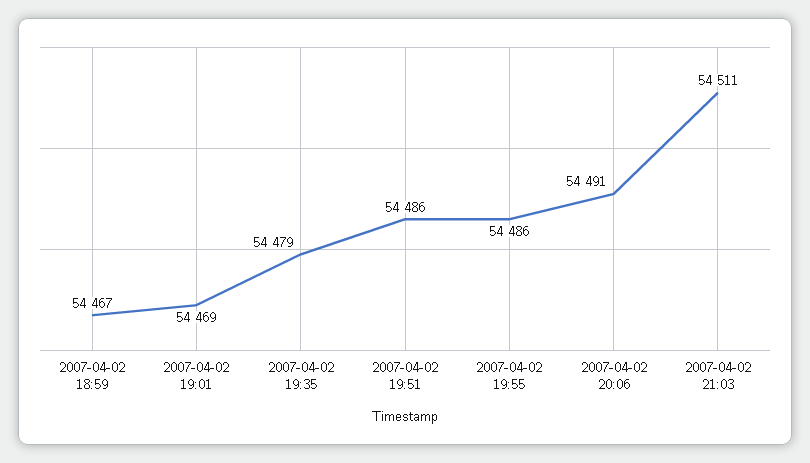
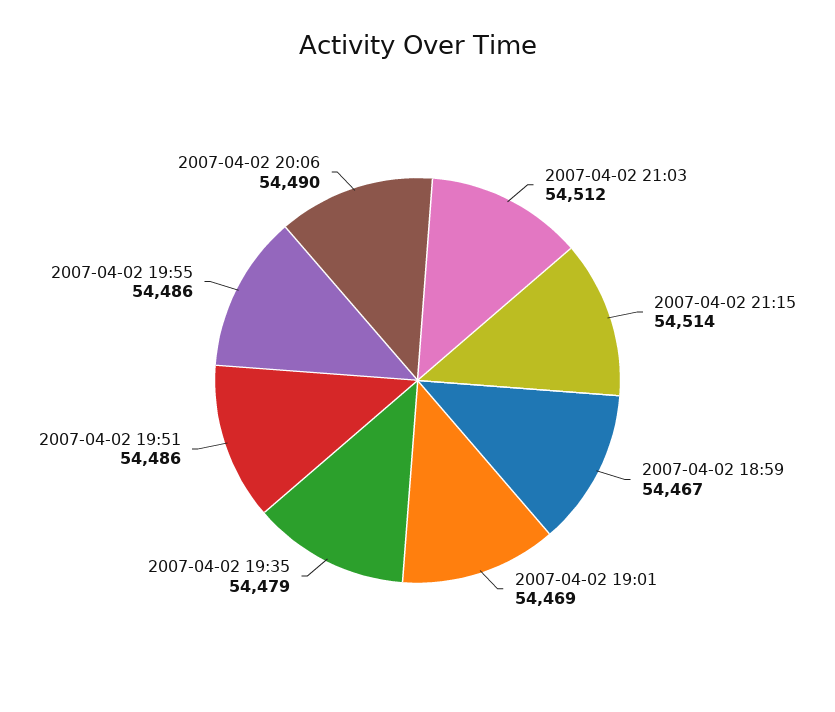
2007-04-02 20:06: 54491 -> 54490
2007-04-02 21:03: 54511 -> 54512
2007-04-02 21:15: none -> 54514

